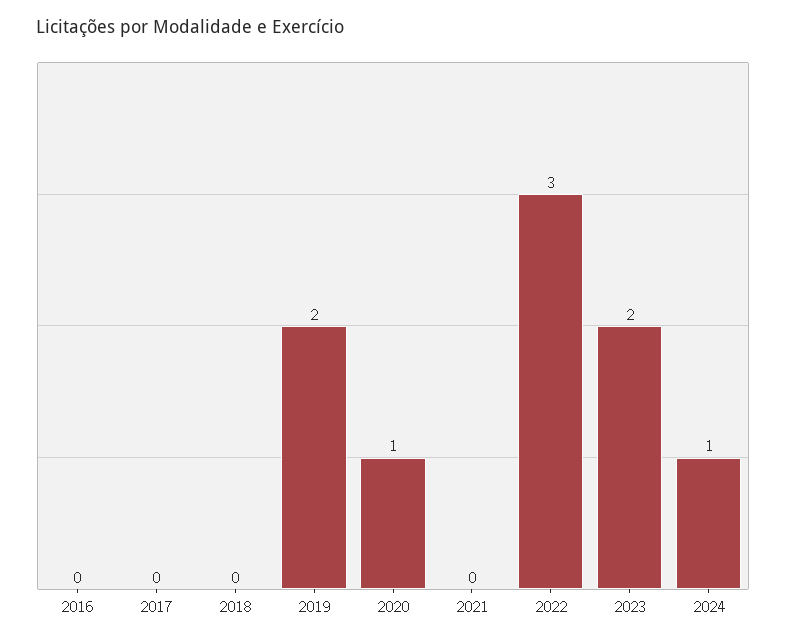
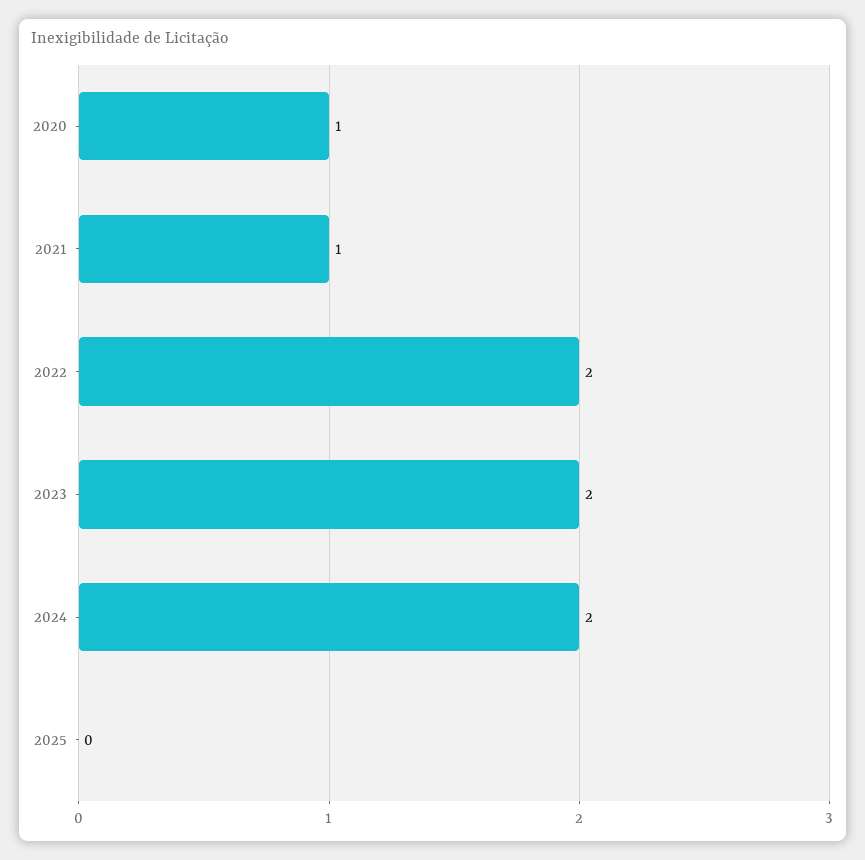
2016: 0 -> none
2017: 0 -> none
2018: 0 -> none
2019: 2 -> none
2021: 0 -> 1
2022: 3 -> 2
2024: 1 -> 2
2025: none -> 0

